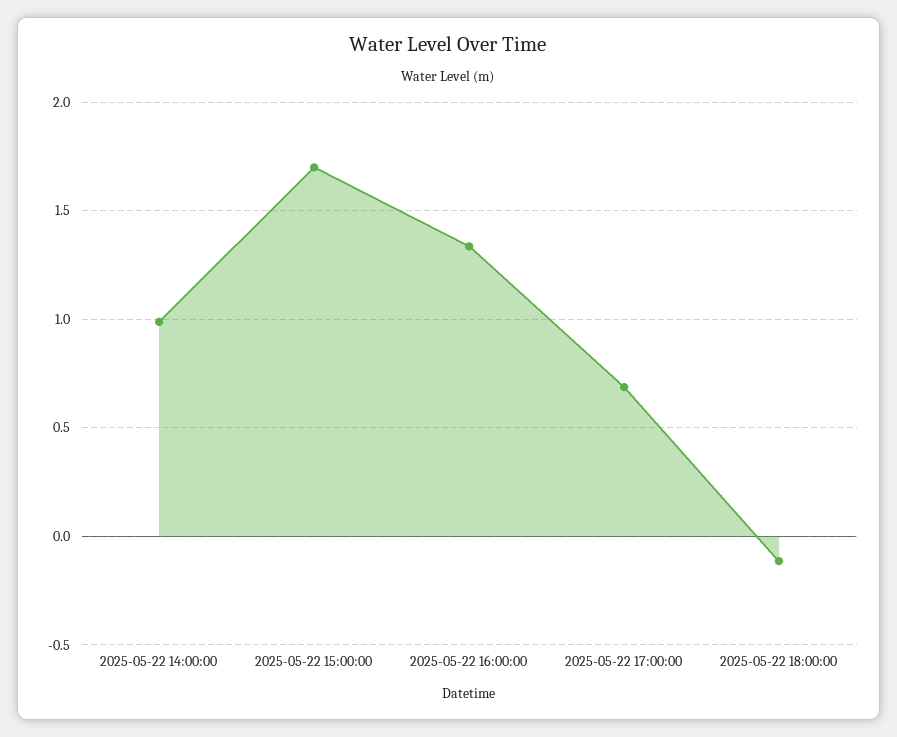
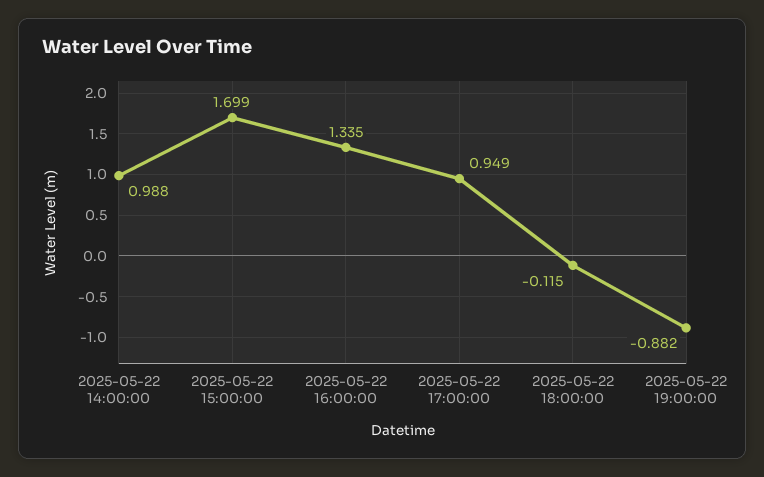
2025-05-22 17:00:00: 0.7 -> 0.949
2025-05-22 19:00:00: none -> -0.882

